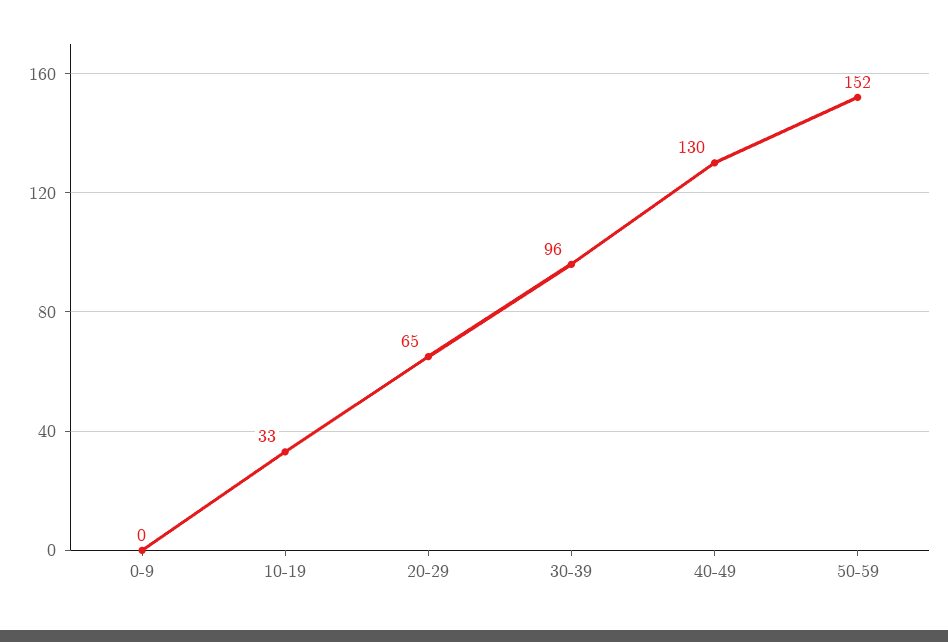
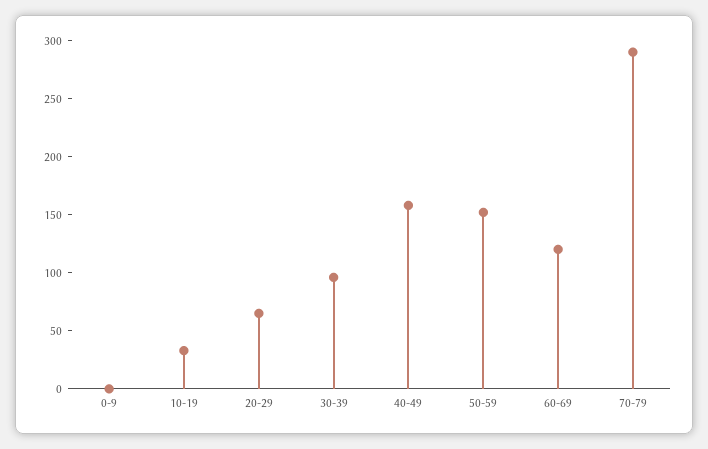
40-49: 130 -> 160
60-69: none -> 120
70-79: none -> 290

